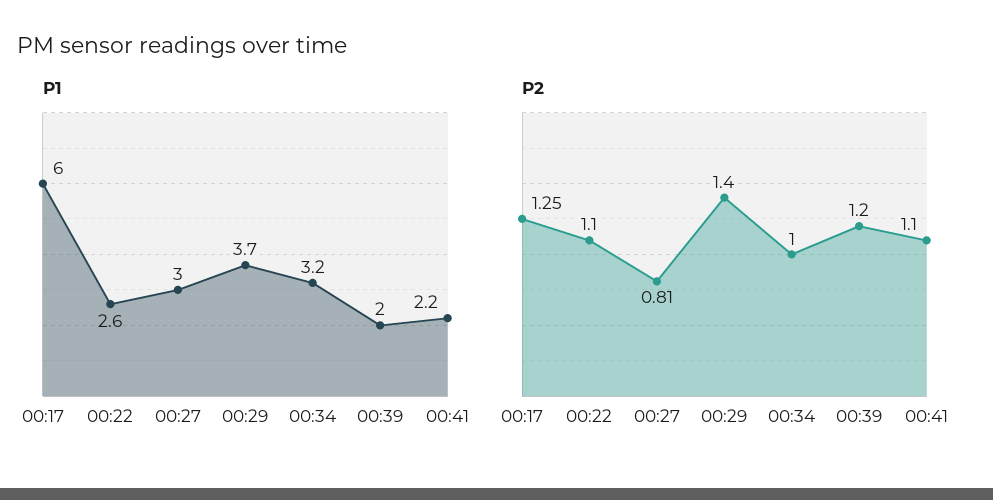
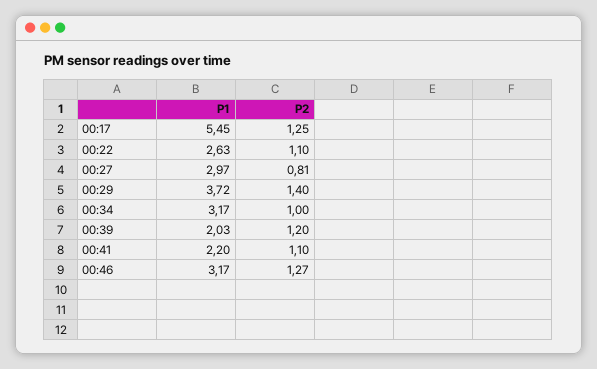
P1, 00:17: 6 -> 5.45
P1, 00:46: none -> 3.17
P2, 00:46: none -> 1.27

